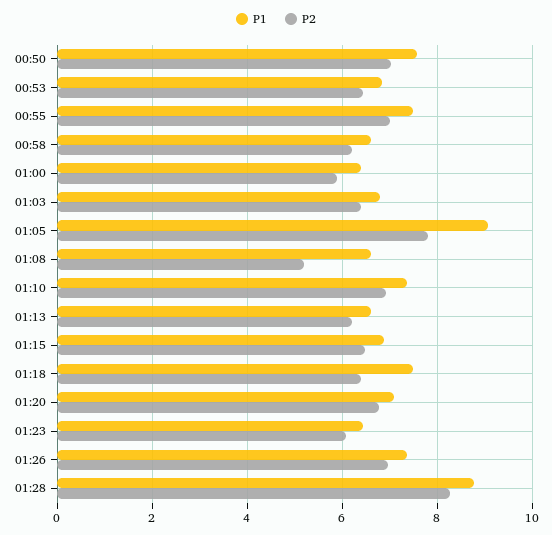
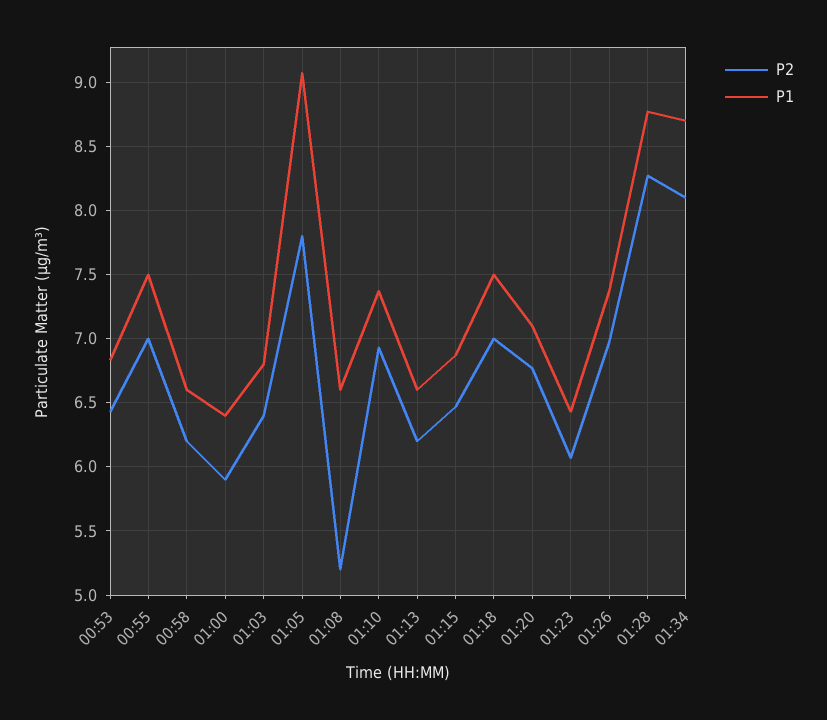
P1, 00:50: 7.6 -> none
P2, 00:50: 7 -> none
P2, 01:18: 6.4 -> 7
P2, 01:34: none -> 8.1
P1, 01:34: none -> 8.7

